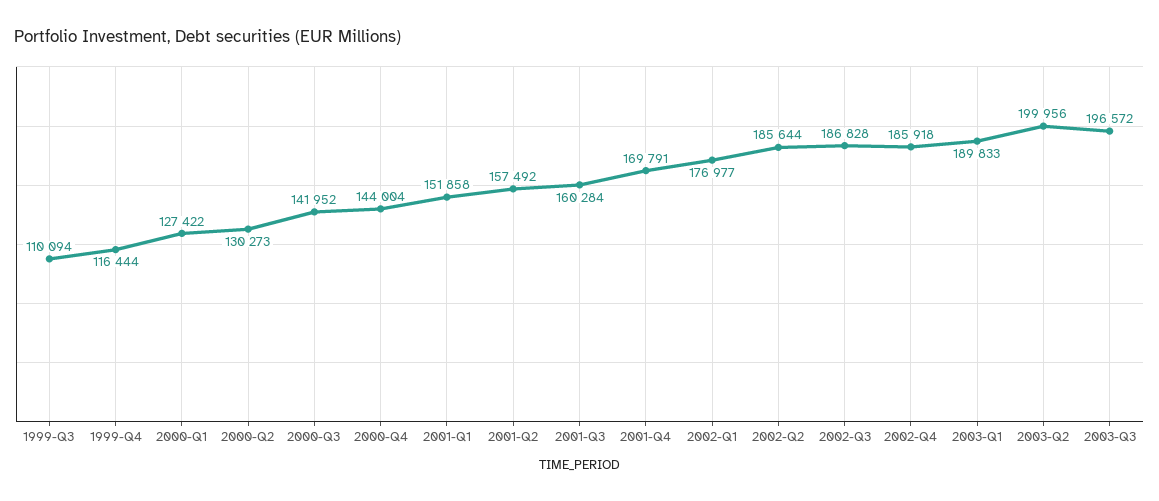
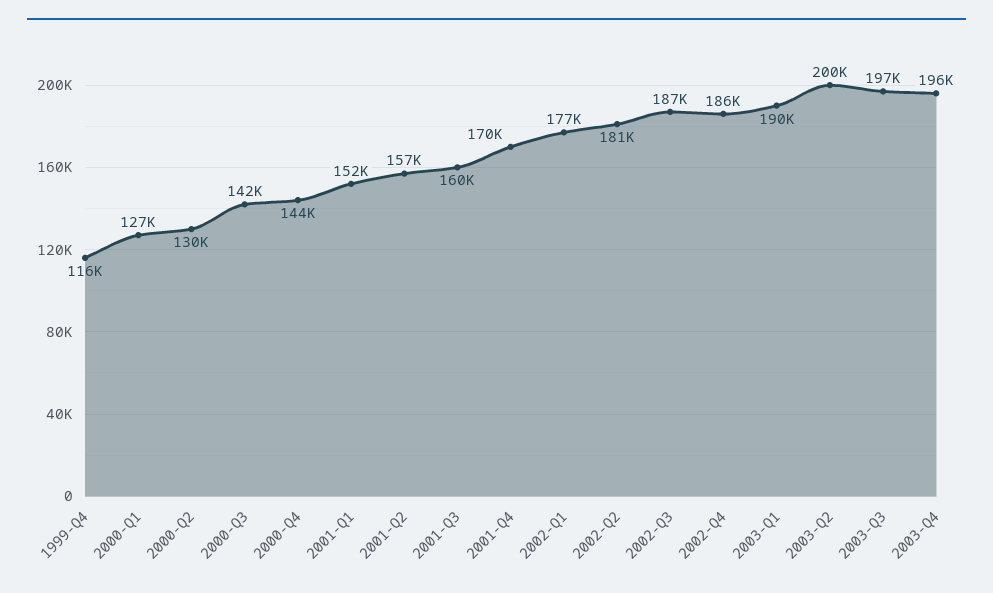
1999-Q3: 110094 -> none
2002-Q2: 185644 -> 181000
2003-Q4: none -> 196000

